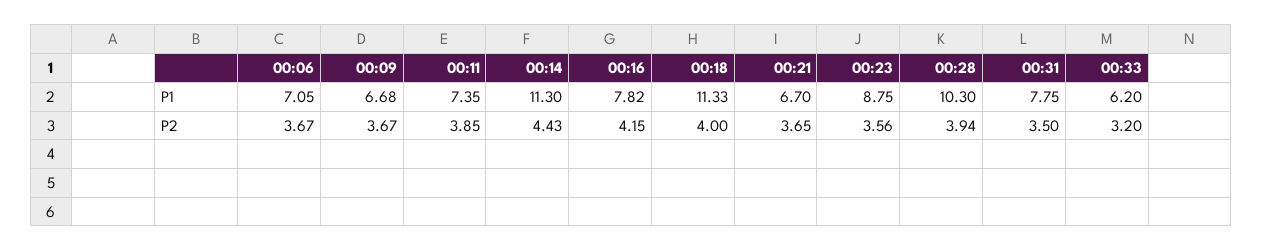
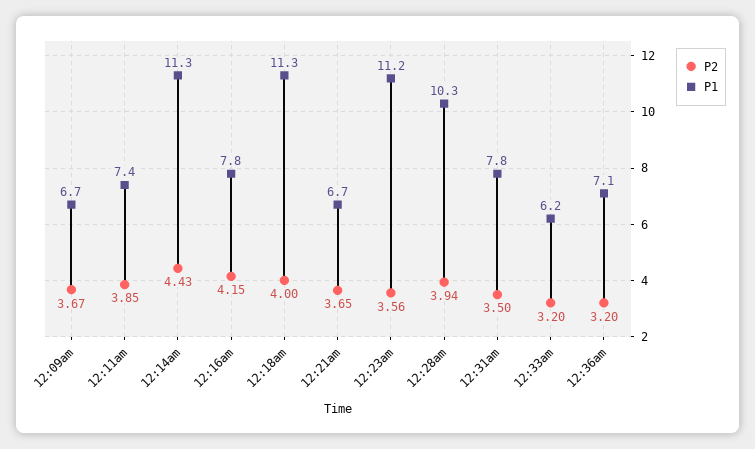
P1, 00:06: 7.05 -> none
P1, 00:23: 8.75 -> 11.2
P2, 00:06: 3.67 -> none
P2, 12:36am: none -> 3.2
P1, 12:36am: none -> 7.1

